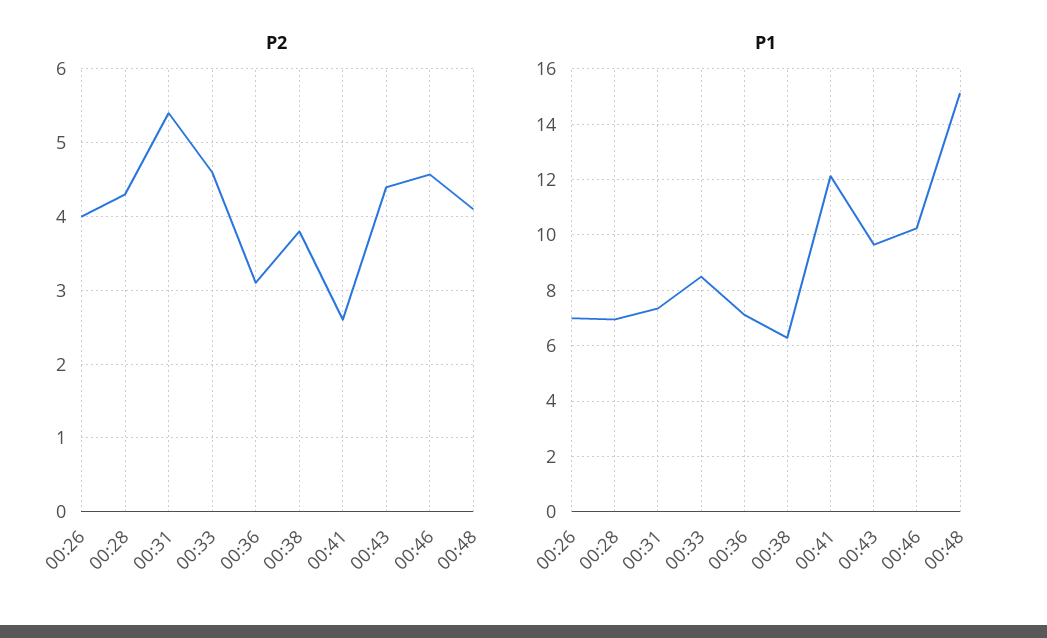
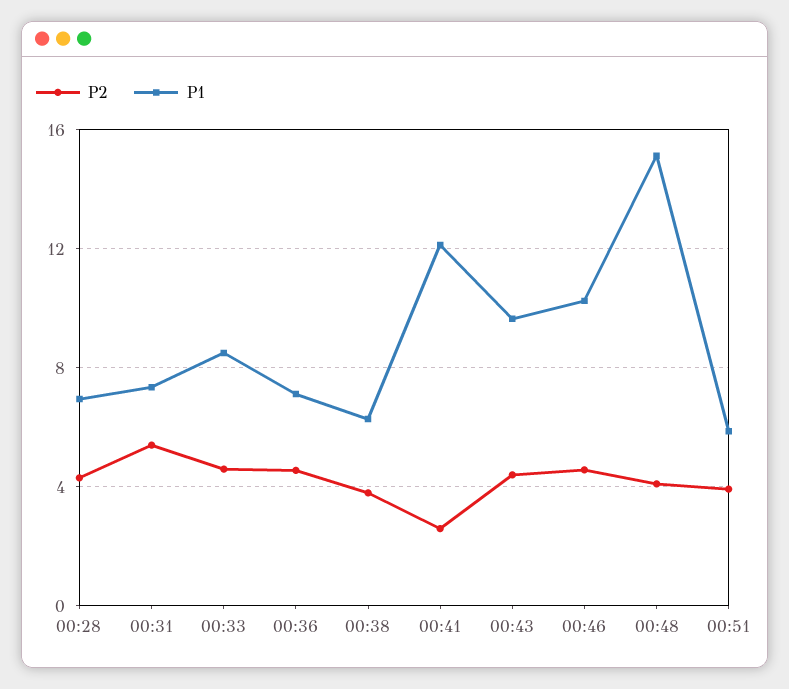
P2, 00:26: 4 -> none
P2, 00:36: 3.1 -> 4.5
P1, 00:26: 7 -> none
P2, 00:51: none -> 4
P1, 00:51: none -> 6

